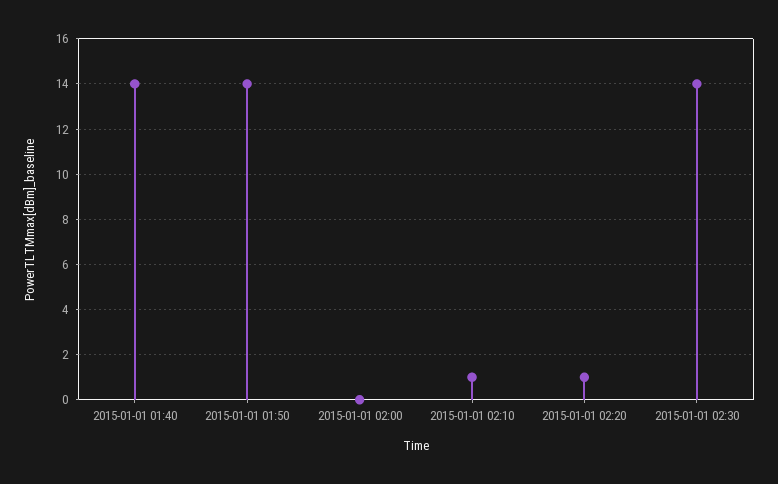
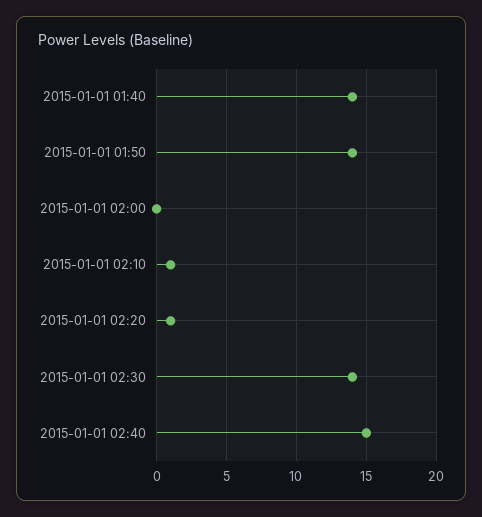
2015-01-01 02:40: none -> 15

